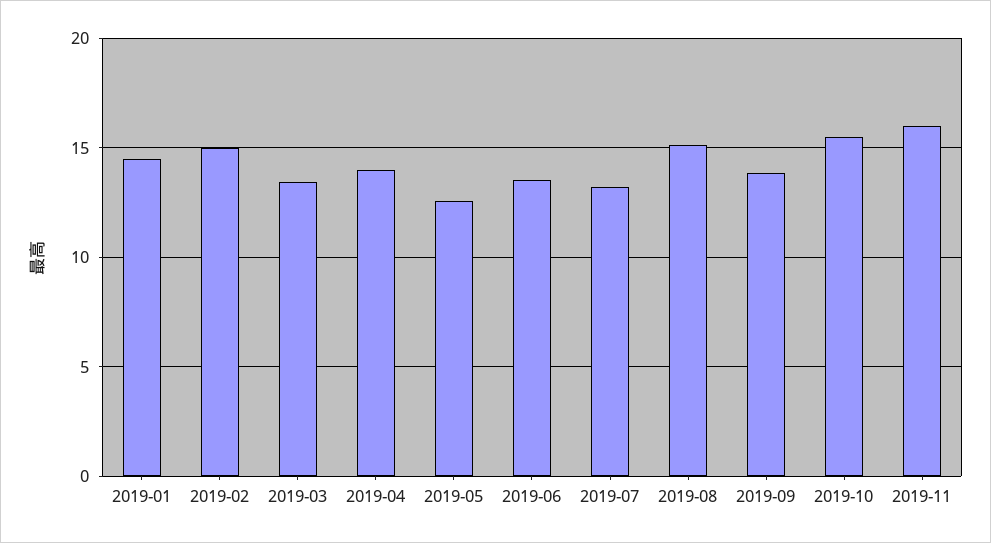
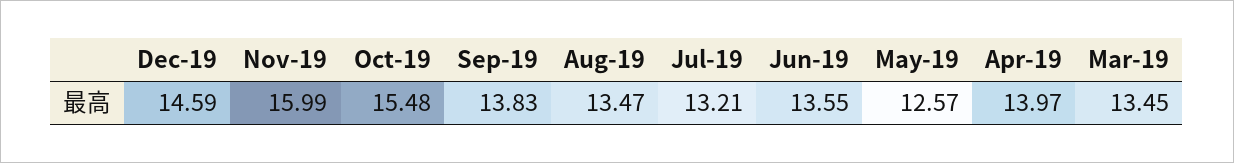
2019-01: 14.5 -> none
2019-02: 15 -> none
2019-08: 15 -> 13.47
Dec-19: none -> 14.59

